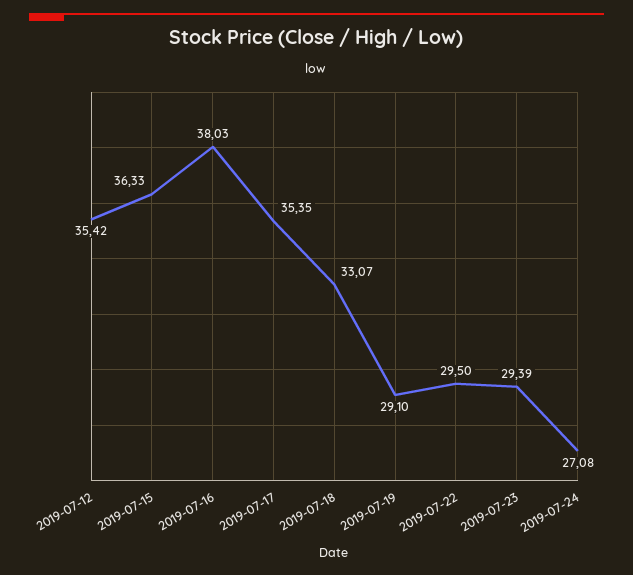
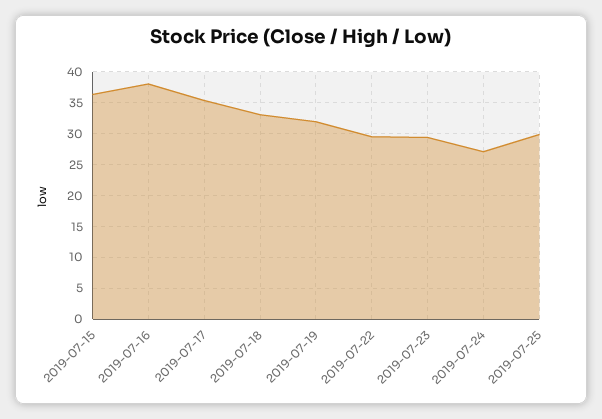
2019-07-12: 35.42 -> none
2019-07-19: 29.1 -> 32
2019-07-25: none -> 30

